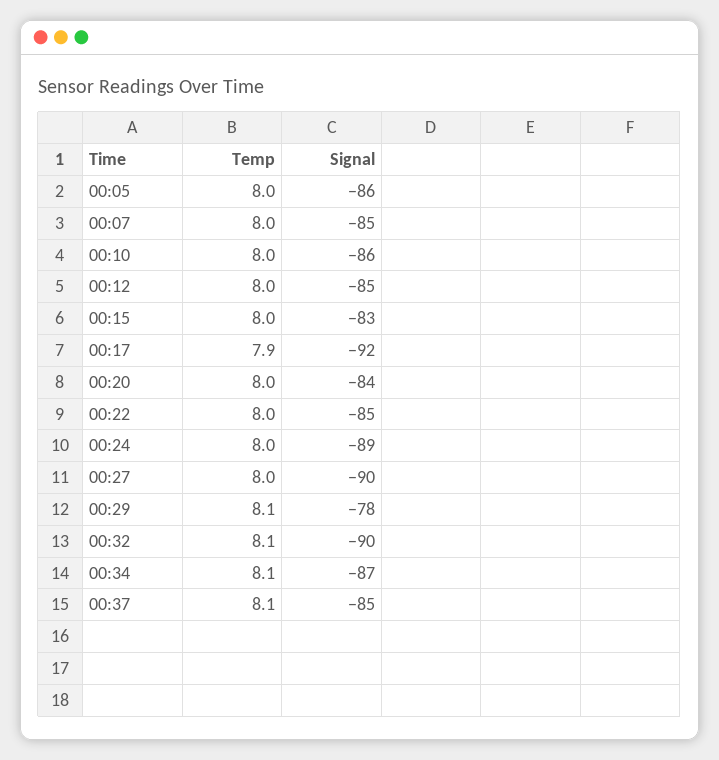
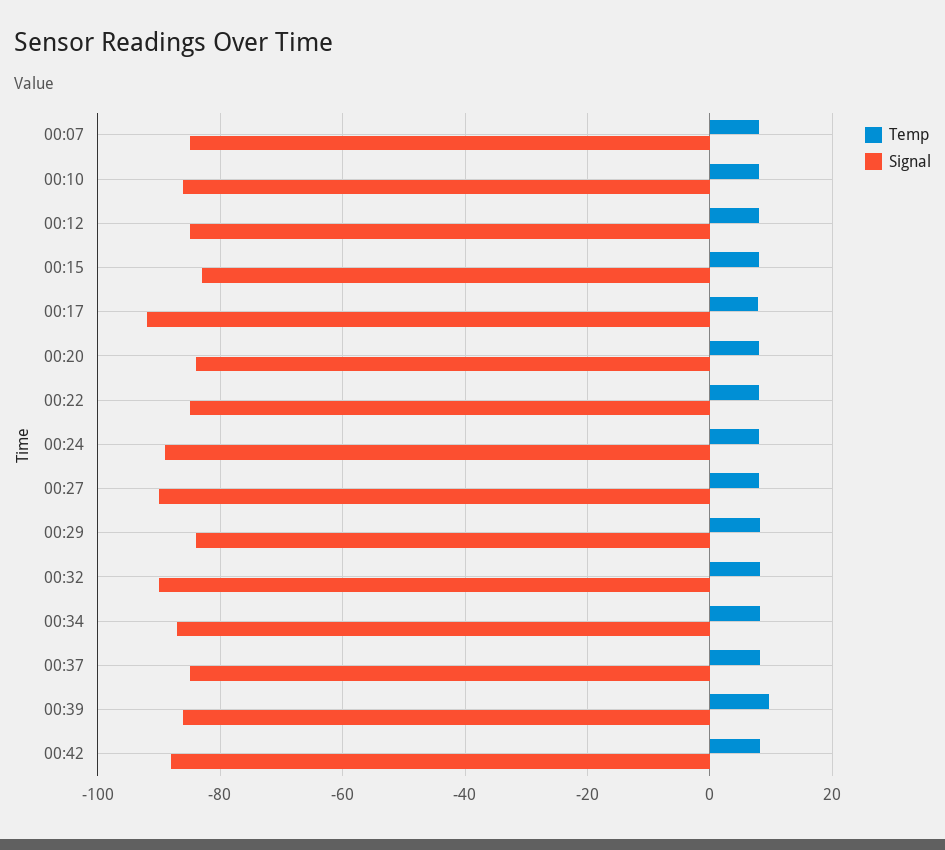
Temp, 00:05: 8 -> none
Signal, 00:05: -86 -> none
Signal, 00:29: -78 -> -84
Temp, 00:39: none -> 10
Signal, 00:39: none -> -86
Temp, 00:42: none -> 8
Signal, 00:42: none -> -88

